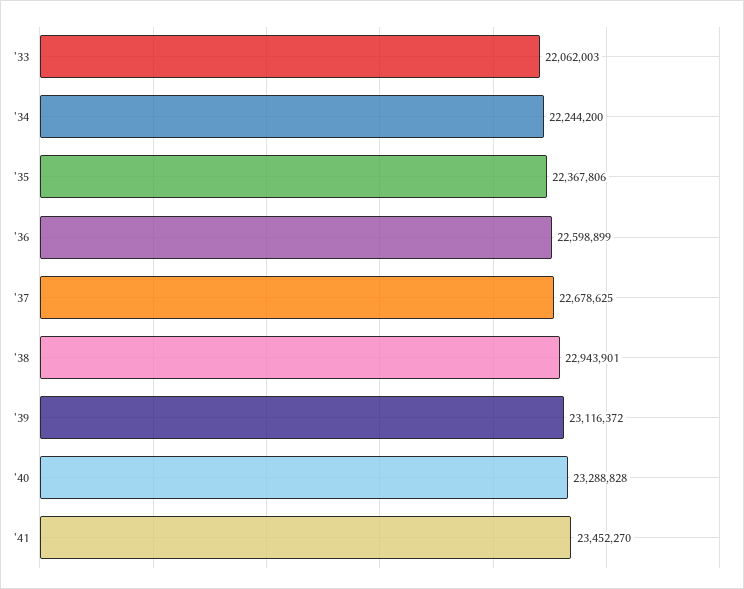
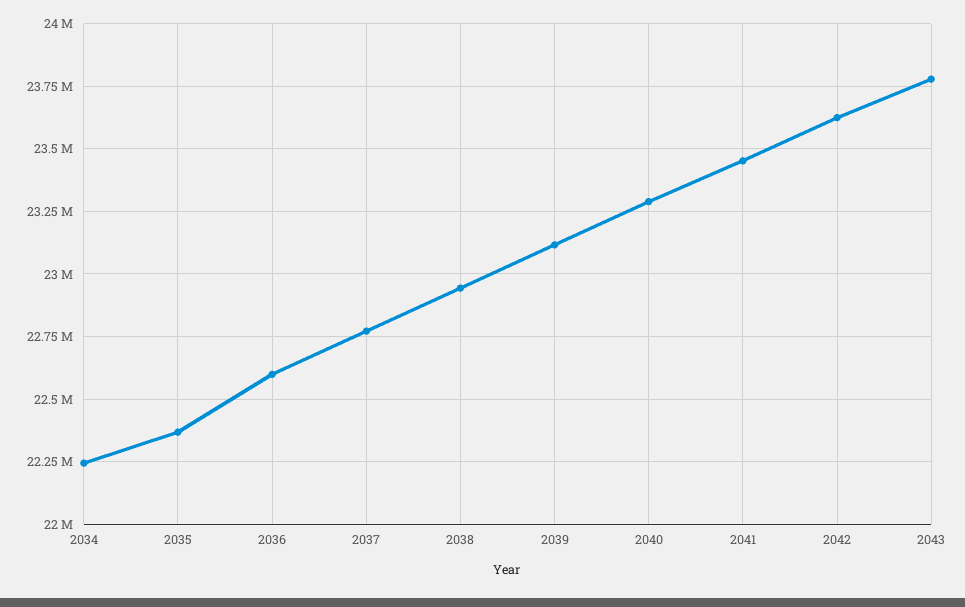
'33: 22062003 -> none
'37: 22678625 -> 22775000
2042: none -> 23625000
2043: none -> 23775000

